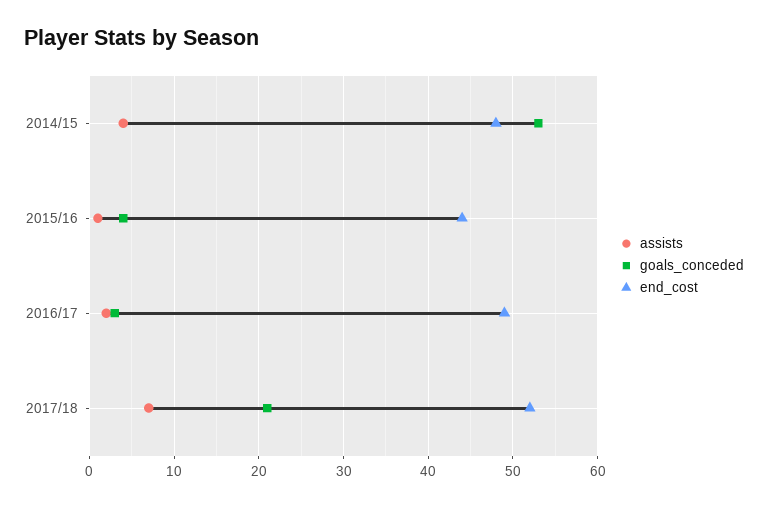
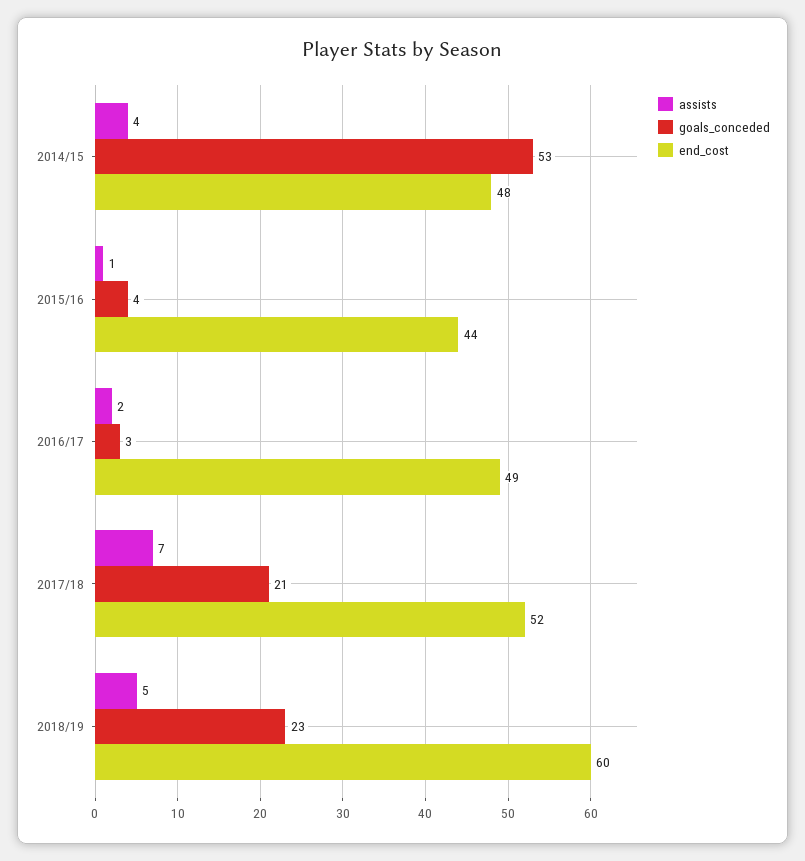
assists, 2018/19: none -> 5
goals_conceded, 2018/19: none -> 23
end_cost, 2018/19: none -> 60

